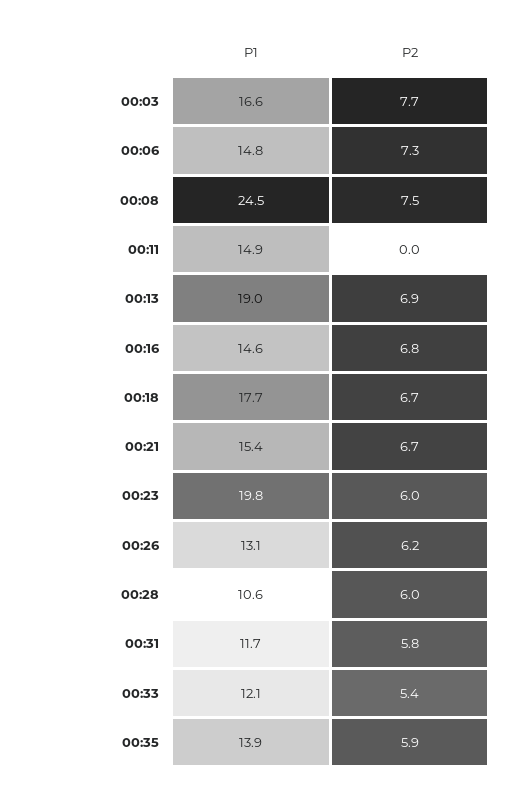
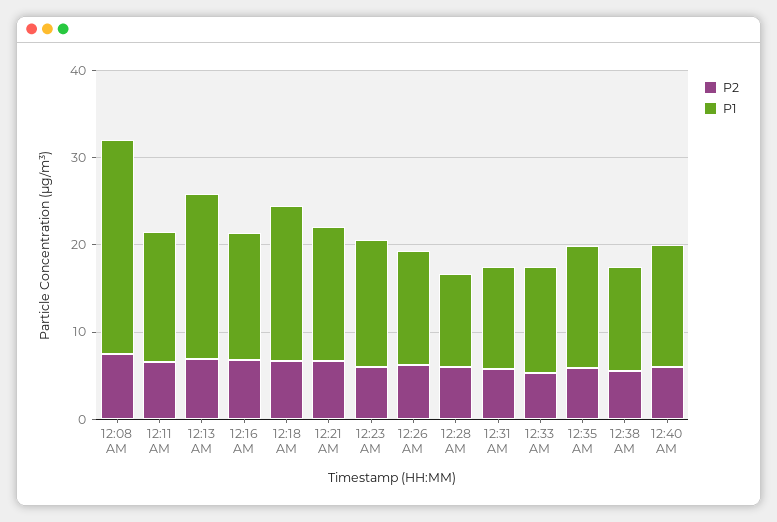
P1, 00:03: 16.6 -> none
P2, 00:03: 7.7 -> none
P1, 00:06: 14.8 -> none
P2, 00:06: 7.3 -> none
P2, 00:11: 0 -> 6
P1, 00:23: 19.8 -> 14
P2, 12:38 AM: none -> 6
P1, 12:38 AM: none -> 12
P2, 12:40 AM: none -> 6
P1, 12:40 AM: none -> 14

